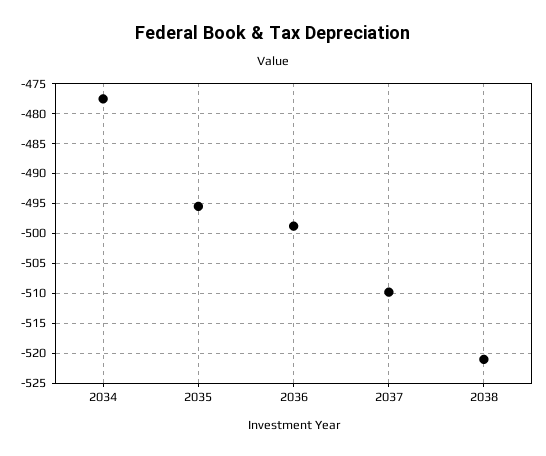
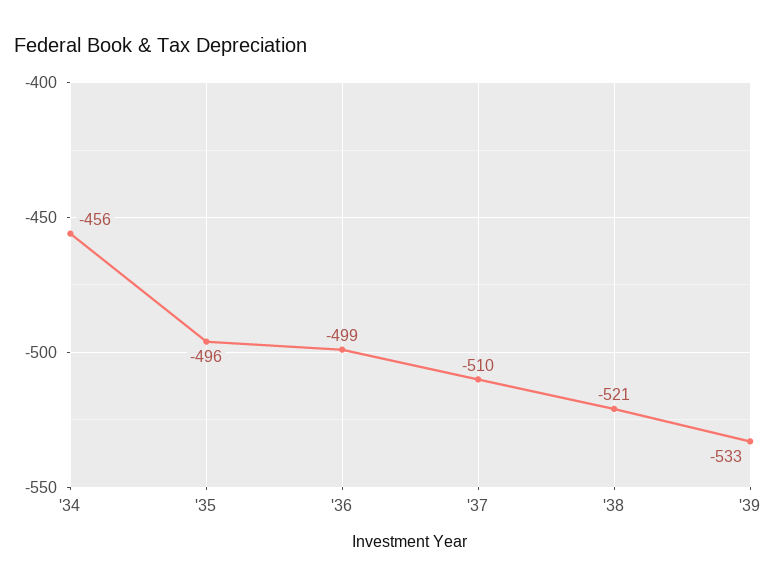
2034: -477.5 -> -456
'39: none -> -533

